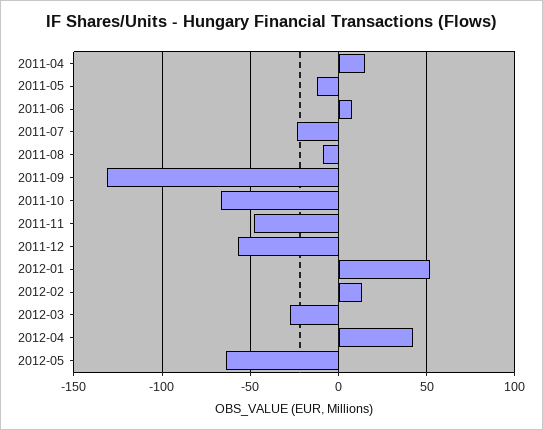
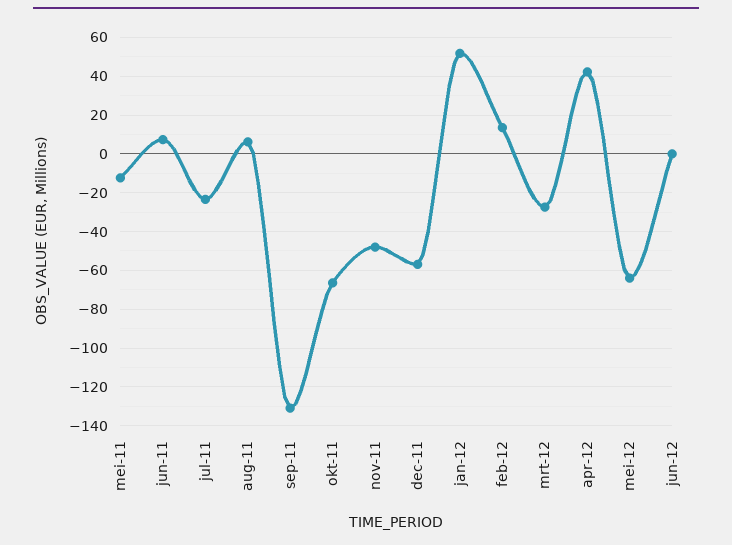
2011-04: 15 -> none
2011-08: -10 -> 5
jun-12: none -> 0

